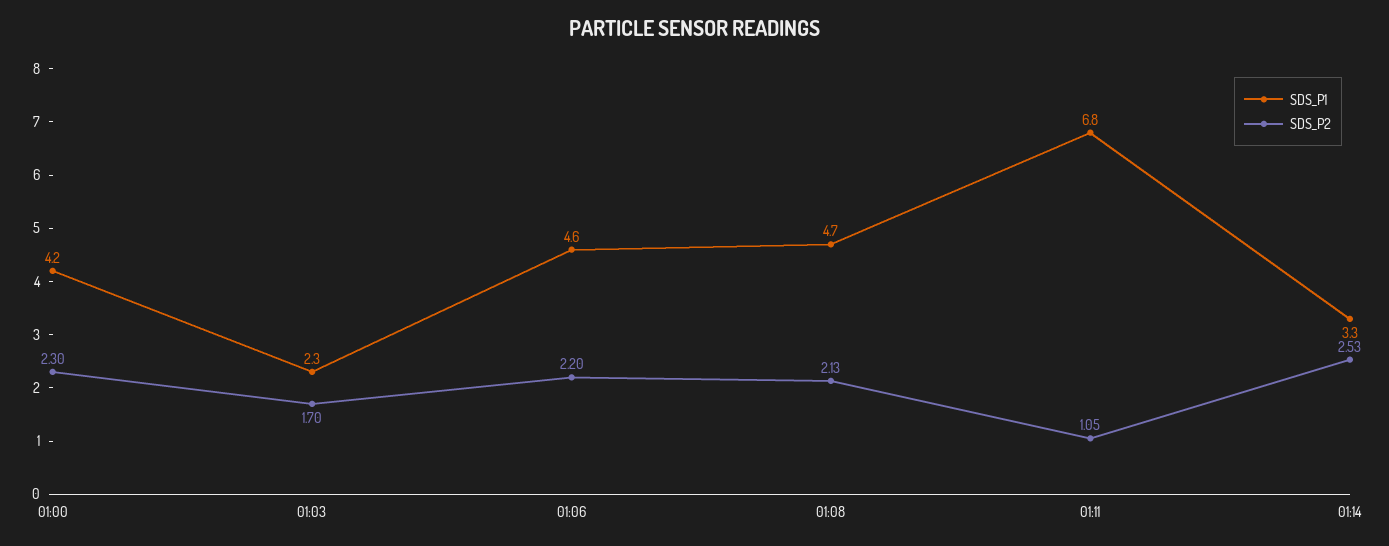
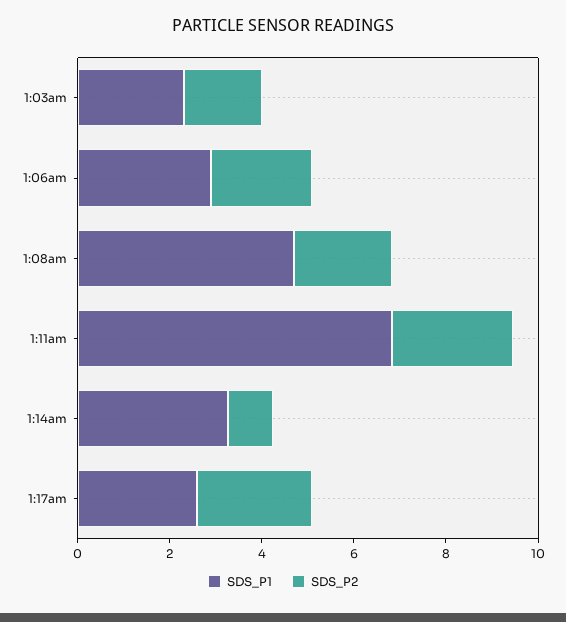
SDS_P1, 01:00: 4.2 -> none
SDS_P2, 01:00: 2.3 -> none
SDS_P1, 01:06: 4.6 -> 3
SDS_P2, 01:11: 1.05 -> 2.5
SDS_P2, 01:14: 2.53 -> 1
SDS_P1, 1:17am: none -> 2.5
SDS_P2, 1:17am: none -> 2.5

